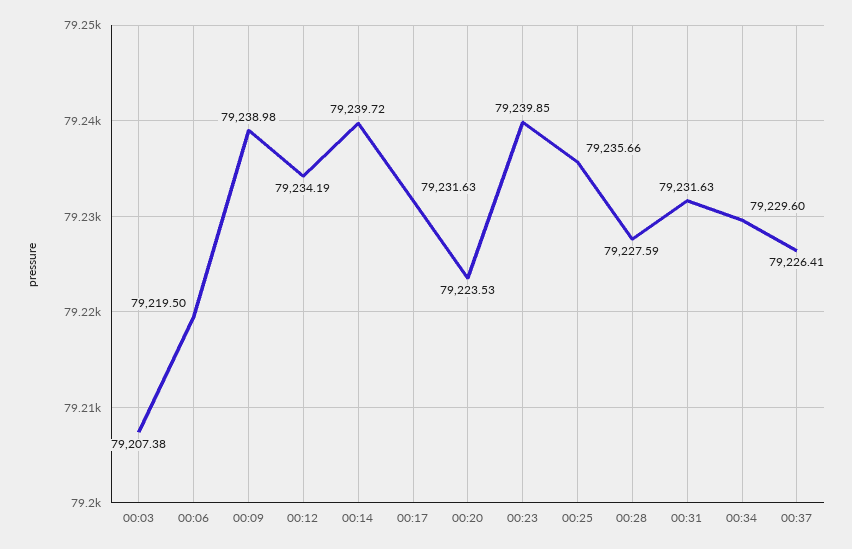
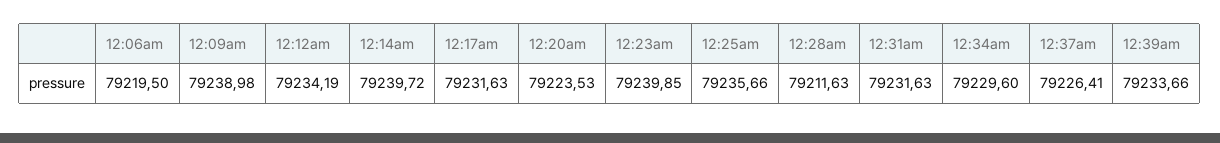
00:03: 79207.38 -> none
00:28: 79227.59 -> 79211.63
12:39am: none -> 79233.66

